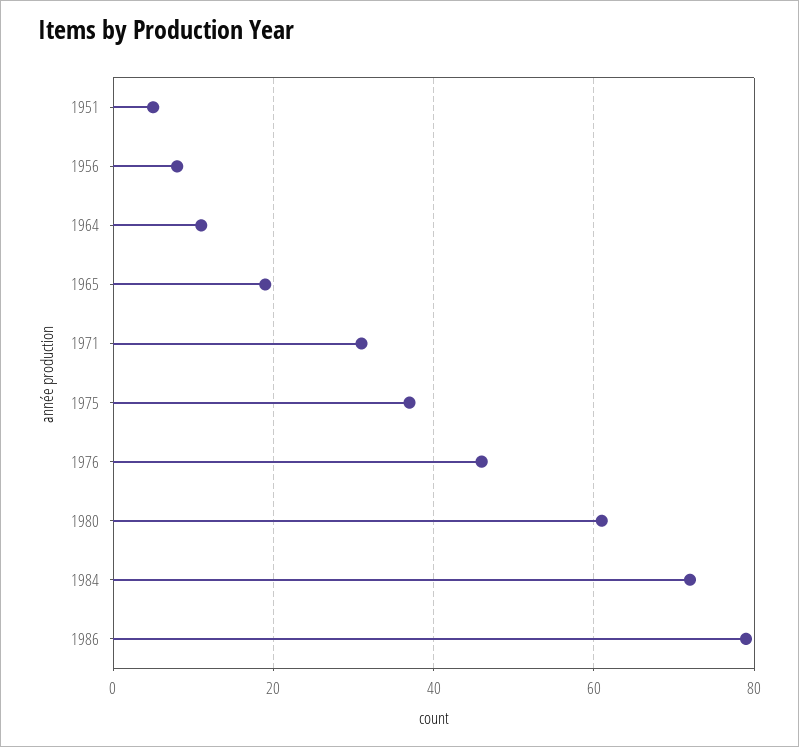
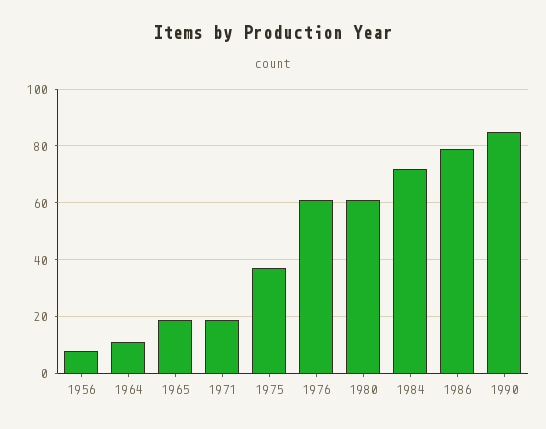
1951: 5 -> none
1971: 30 -> 20
1976: 45 -> 60
1990: none -> 85

